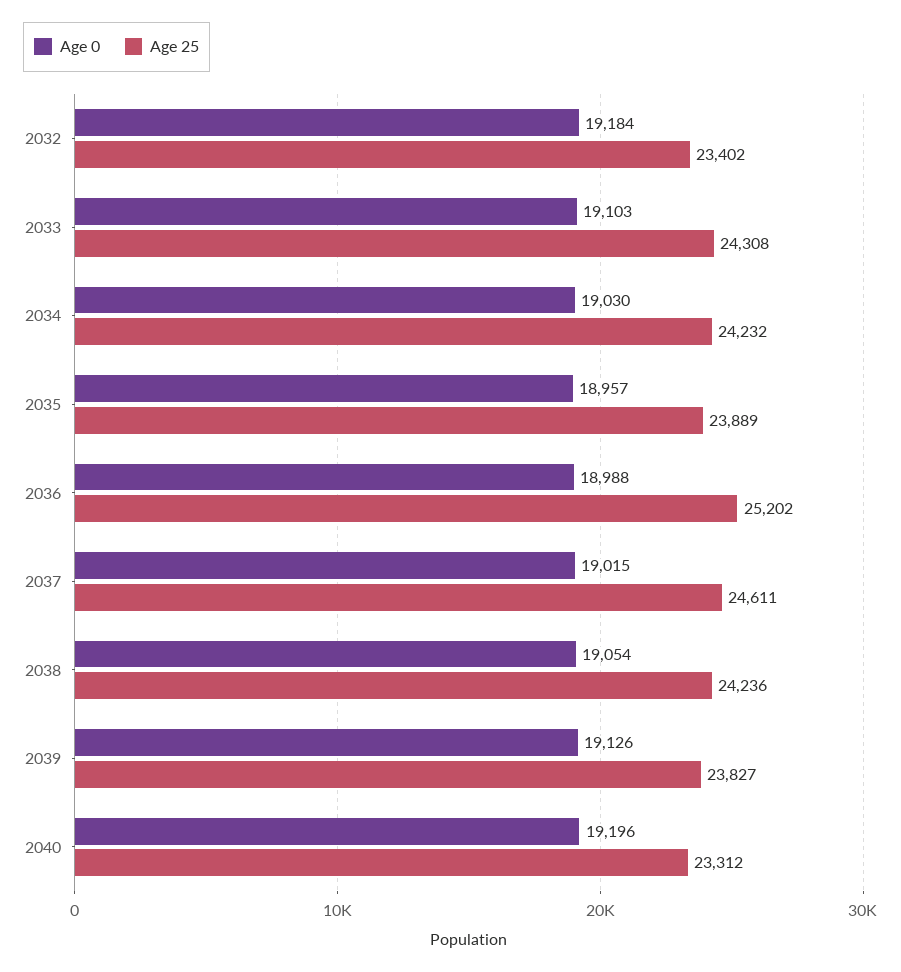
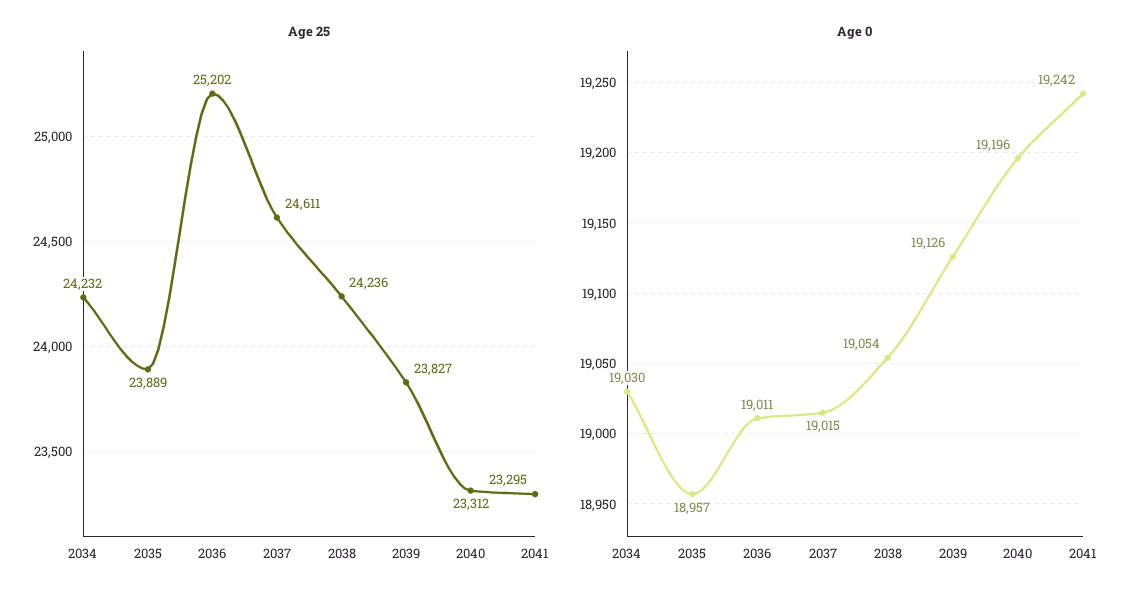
Age 0, 2032: 19184 -> none
Age 25, 2032: 23402 -> none
Age 0, 2033: 19103 -> none
Age 25, 2033: 24308 -> none
Age 0, 2036: 18988 -> 19011
Age 25, 2041: none -> 23295
Age 0, 2041: none -> 19242

